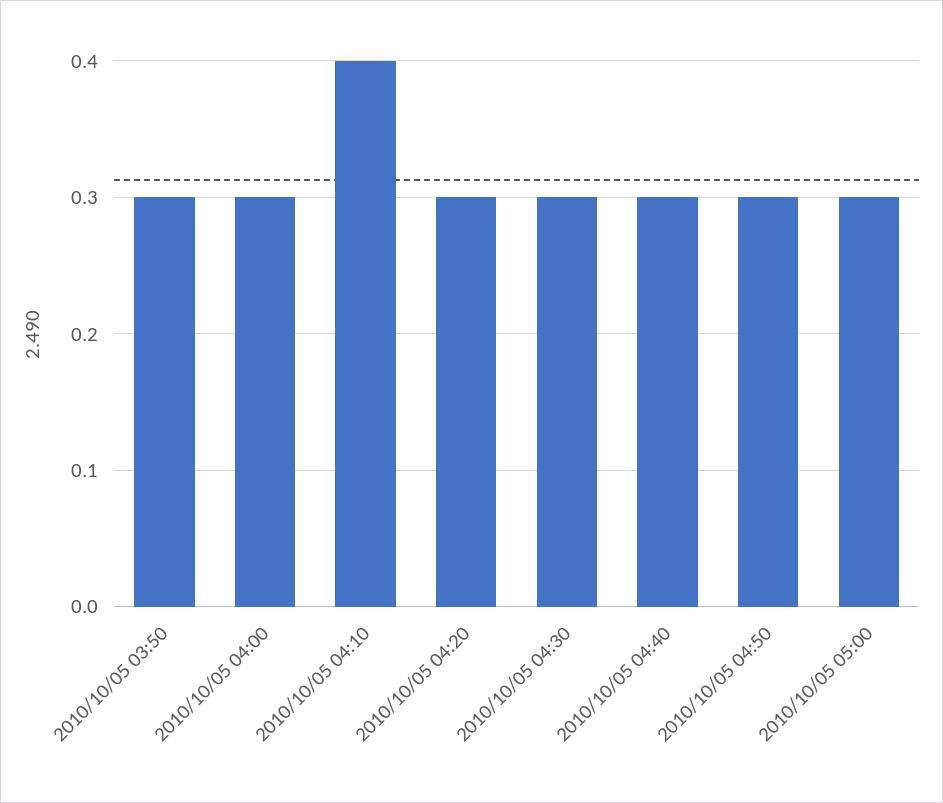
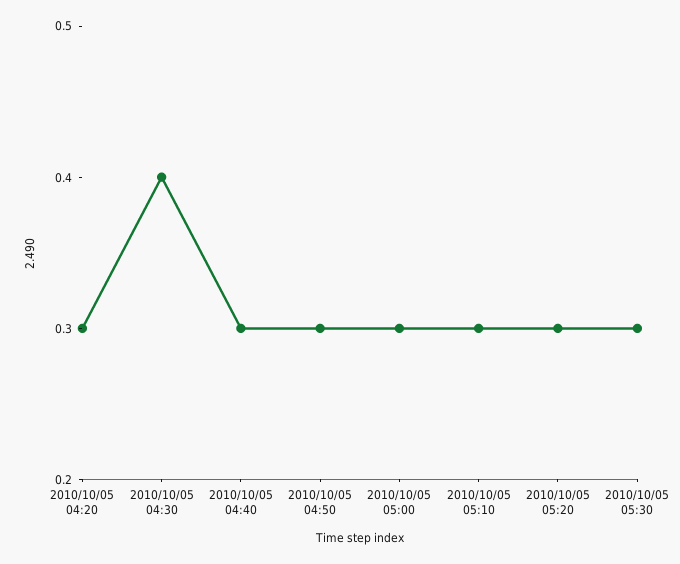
2010/10/05 03:50: 0.3 -> none
2010/10/05 04:00: 0.3 -> none
2010/10/05 04:10: 0.4 -> none
2010/10/05 04:30: 0.3 -> 0.4
2010/10/05 05:10: none -> 0.3
2010/10/05 05:20: none -> 0.3
2010/10/05 05:30: none -> 0.3

